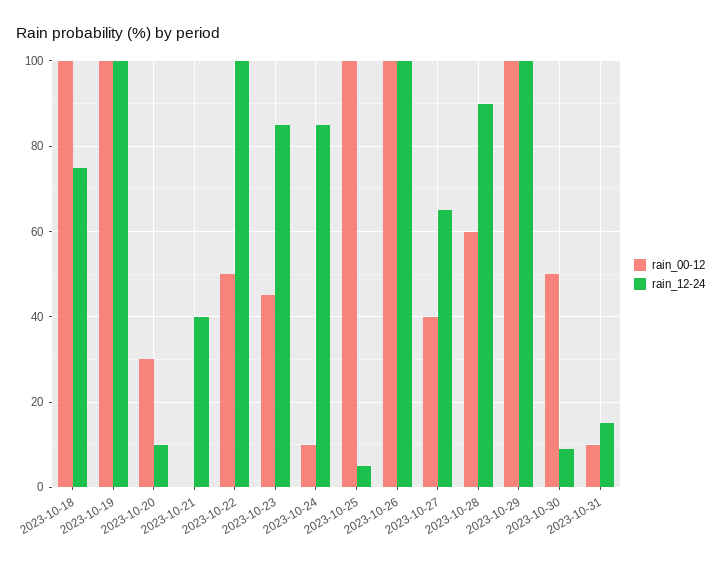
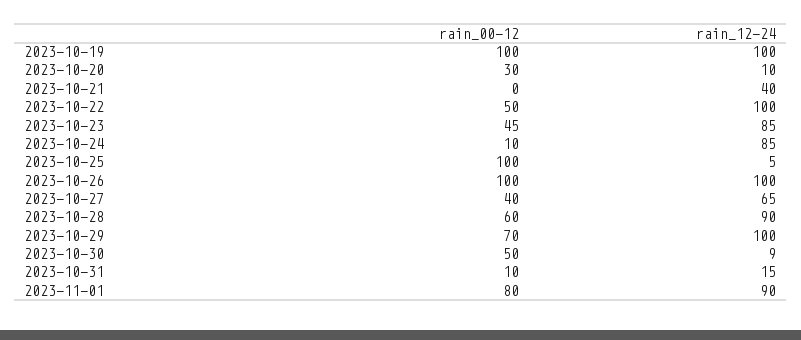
rain_00-12, 2023-10-18: 100 -> none
rain_12-24, 2023-10-18: 75 -> none
rain_00-12, 2023-10-29: 100 -> 70
rain_00-12, 2023-11-01: none -> 80
rain_12-24, 2023-11-01: none -> 90

